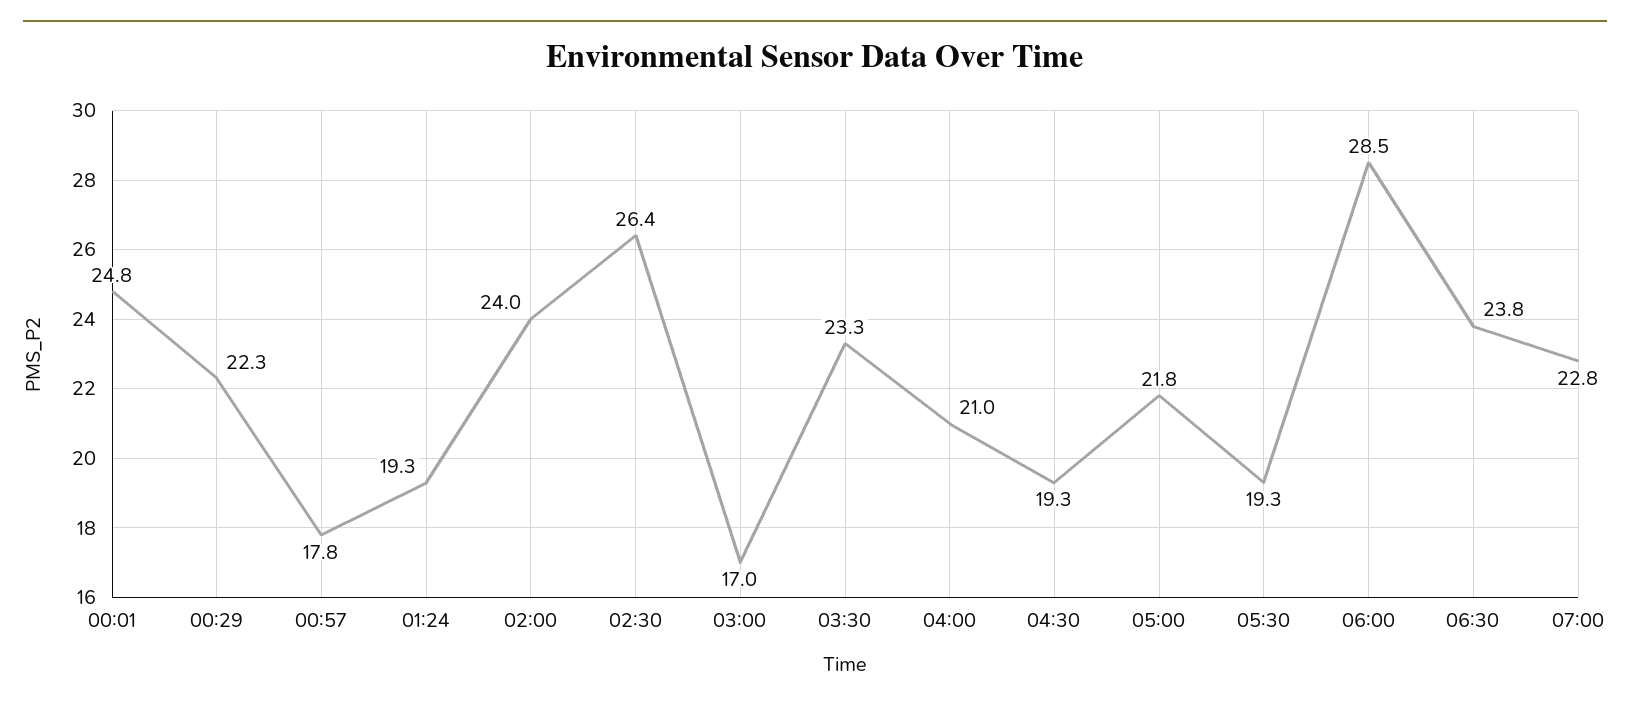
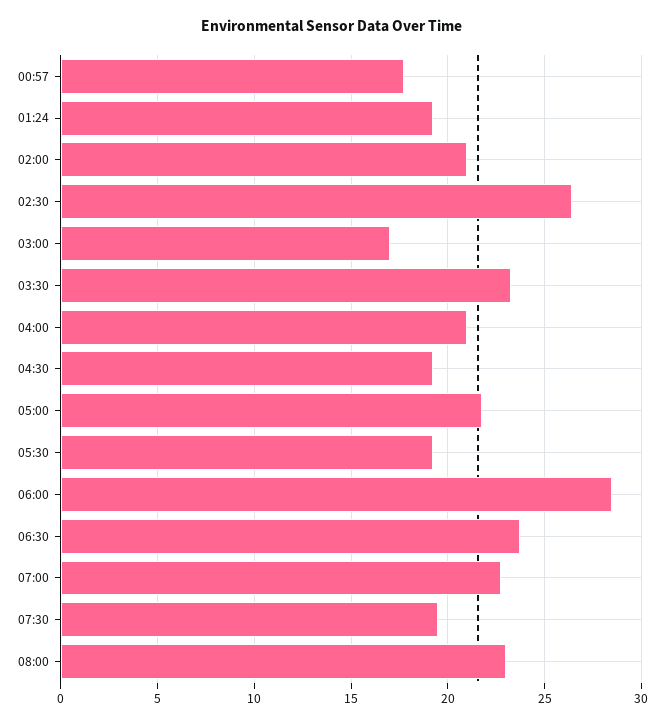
00:01: 24.8 -> none
00:29: 22.3 -> none
02:00: 24 -> 21
07:30: none -> 19.5
08:00: none -> 23

